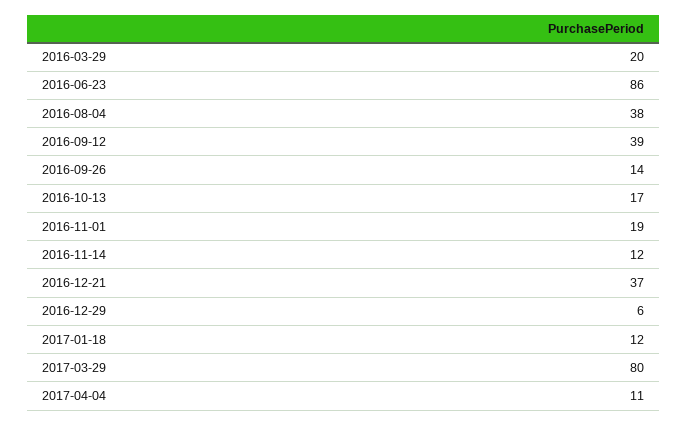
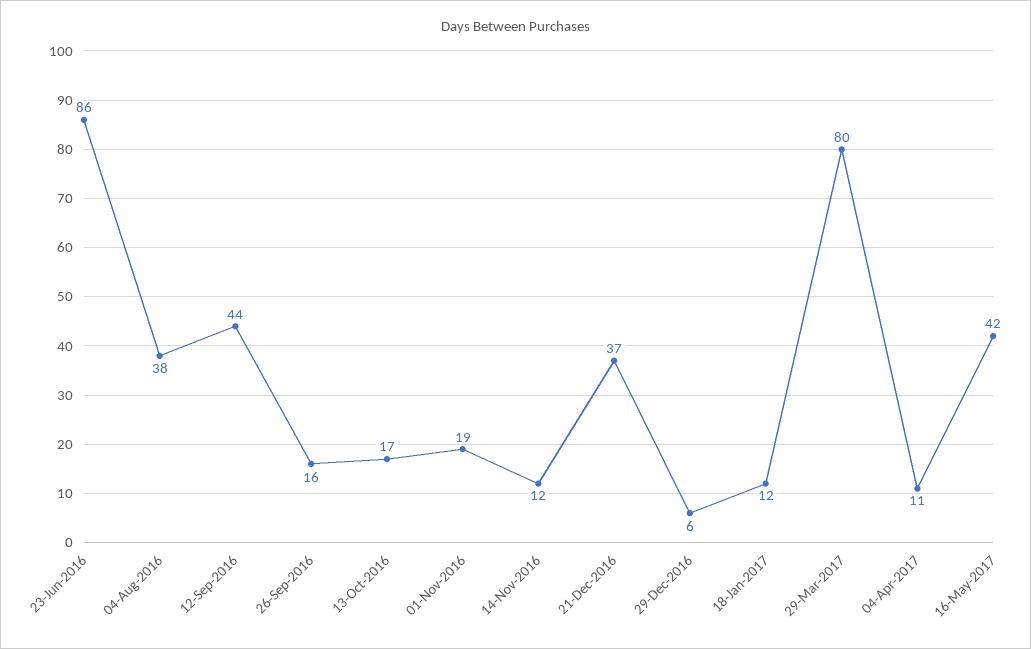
2016-03-29: 20 -> none
2016-09-12: 39 -> 44
2016-09-26: 14 -> 16
16-May-2017: none -> 42

